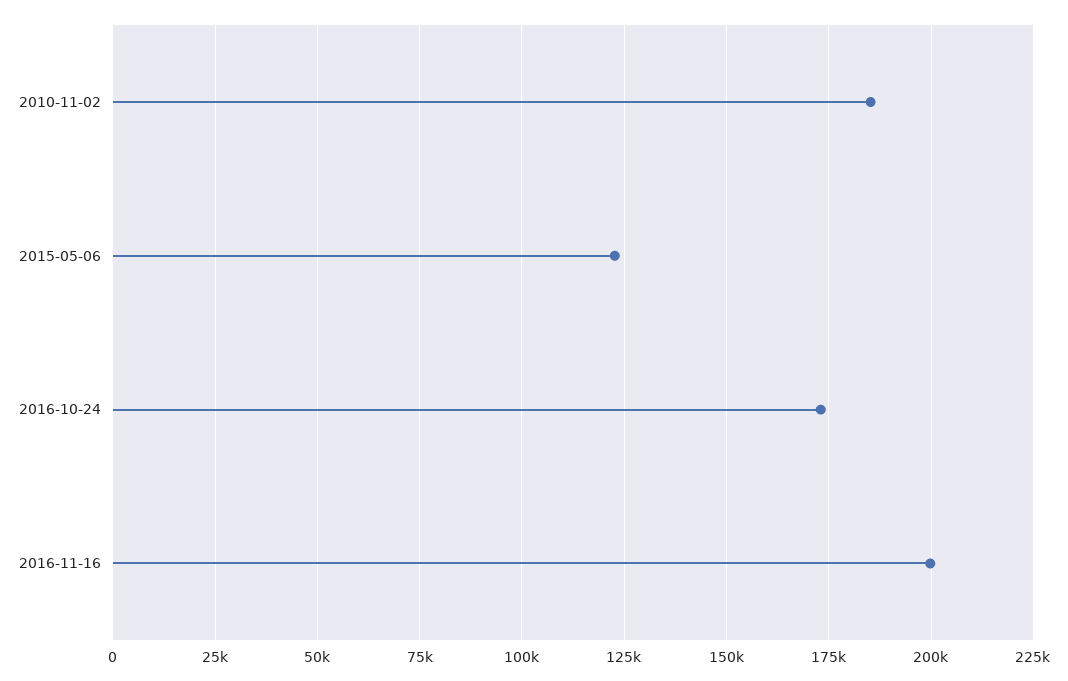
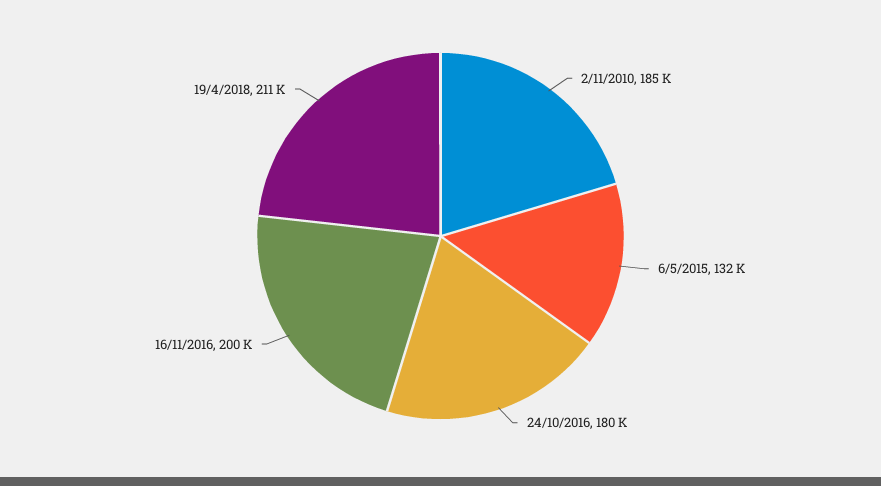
2015-05-06: 122500 -> 132000
2016-10-24: 172500 -> 180000
19/4/2018: none -> 211000

